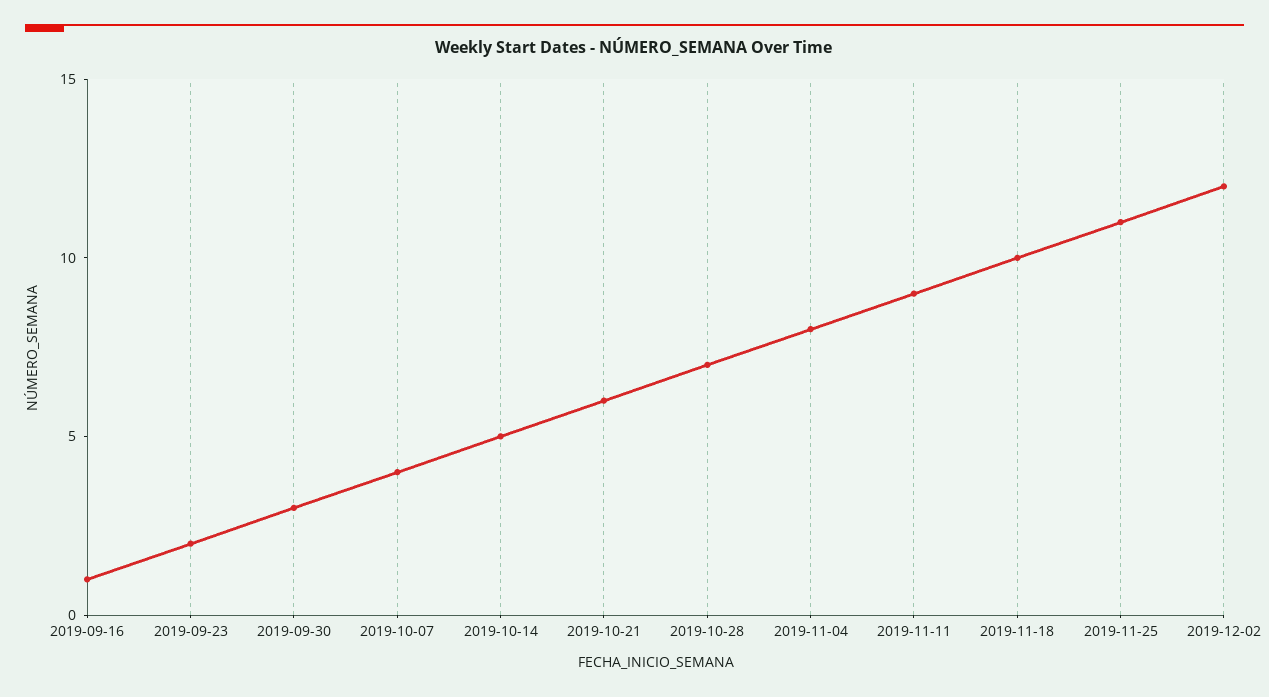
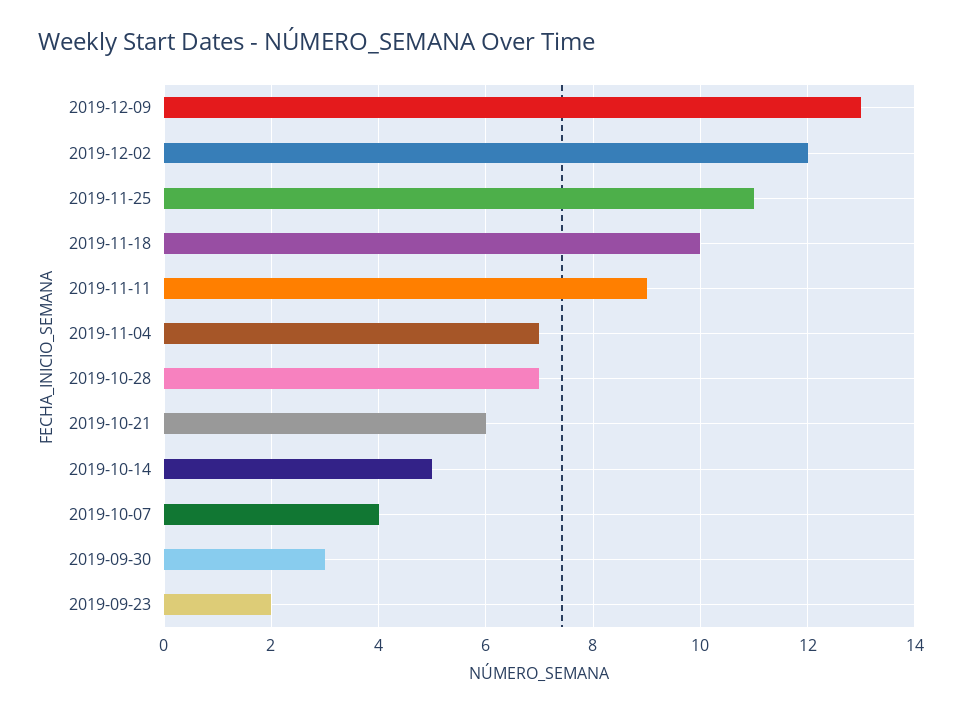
2019-09-16: 1 -> none
2019-11-04: 8 -> 7
2019-12-09: none -> 13

